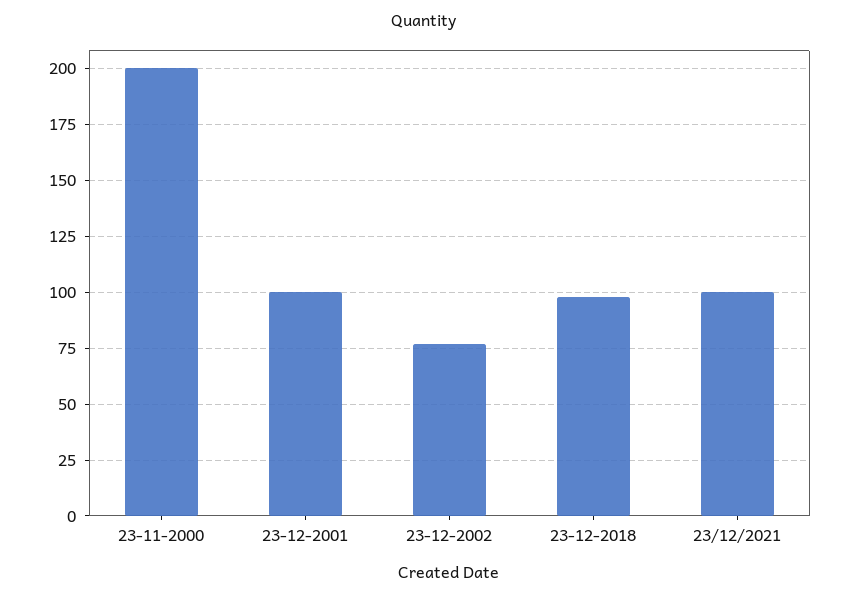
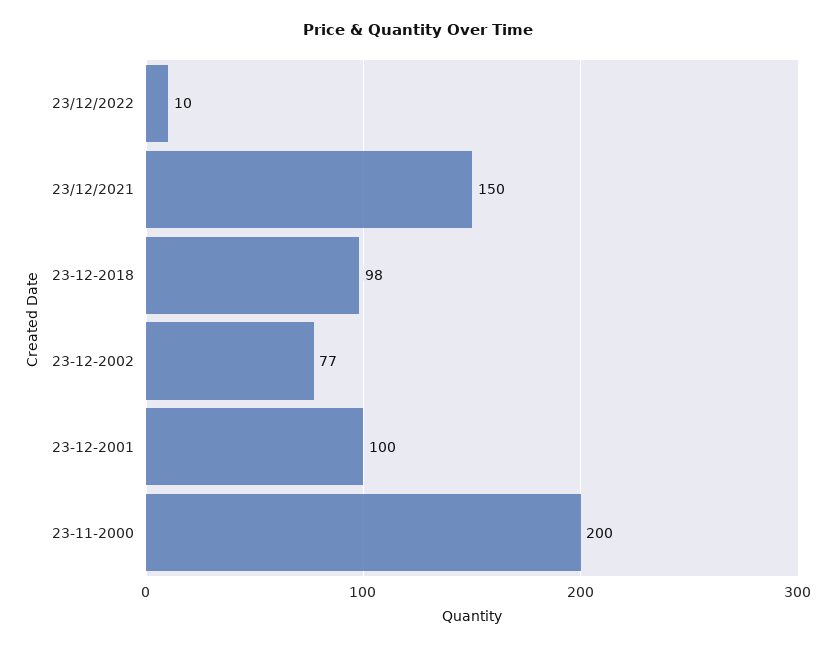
23/12/2021: 100 -> 150
23/12/2022: none -> 10

